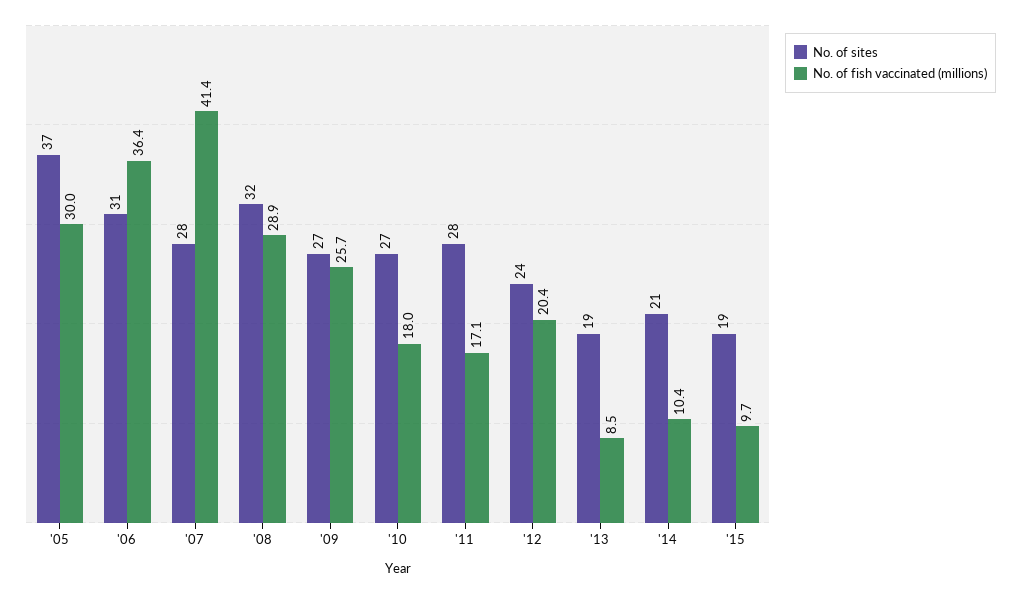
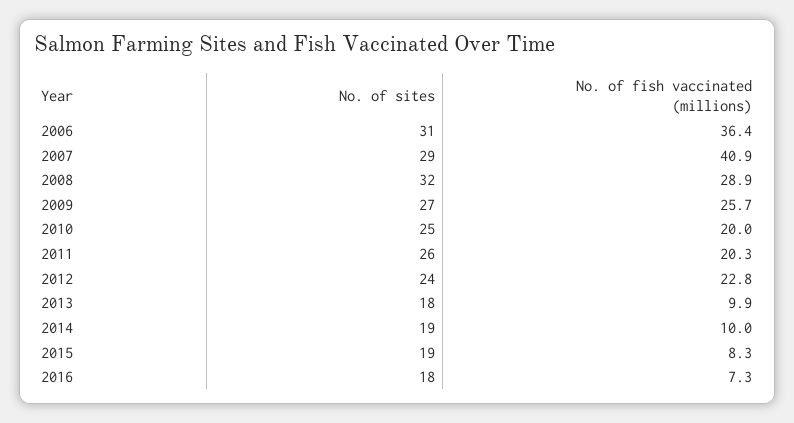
No. of sites, '05: 37 -> none
No. of fish vaccinated (millions), '05: 30 -> none
No. of sites, '07: 28 -> 29
No. of fish vaccinated (millions), '07: 41.4 -> 40.9
No. of sites, '10: 27 -> 25
No. of fish vaccinated (millions), '10: 18 -> 20
No. of sites, '11: 28 -> 26
No. of fish vaccinated (millions), '11: 17.1 -> 20.3
No. of fish vaccinated (millions), '12: 20.4 -> 22.8
No. of sites, '13: 19 -> 18
No. of fish vaccinated (millions), '13: 8.5 -> 9.9
No. of sites, '14: 21 -> 19
No. of fish vaccinated (millions), '14: 10.4 -> 10
No. of fish vaccinated (millions), '15: 9.7 -> 8.3
No. of sites, 2016: none -> 18
No. of fish vaccinated (millions), 2016: none -> 7.3

